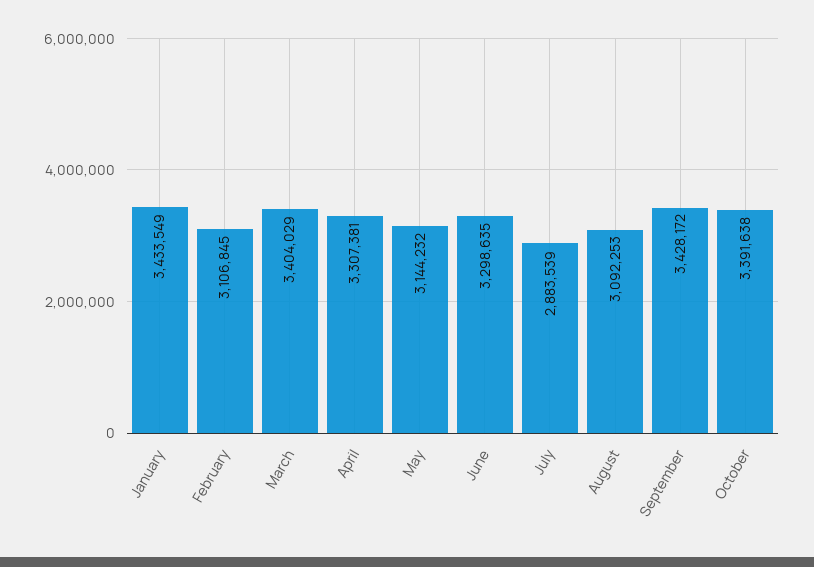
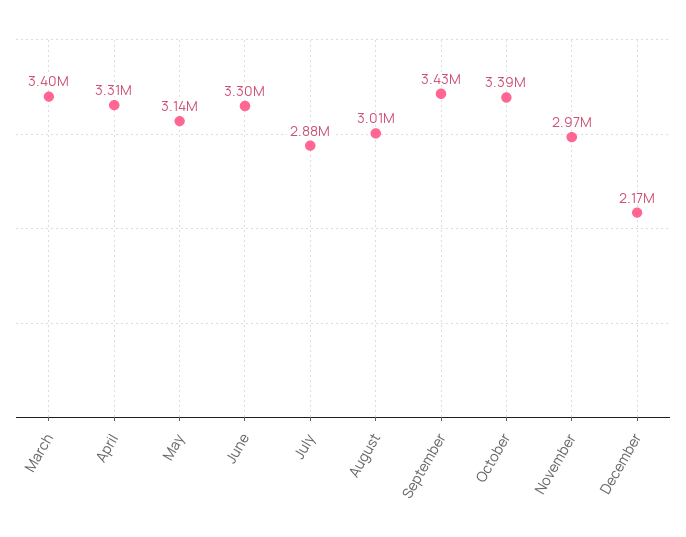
January: 3433549 -> none
February: 3106845 -> none
August: 3092253 -> 3010000
November: none -> 2970000
December: none -> 2170000

